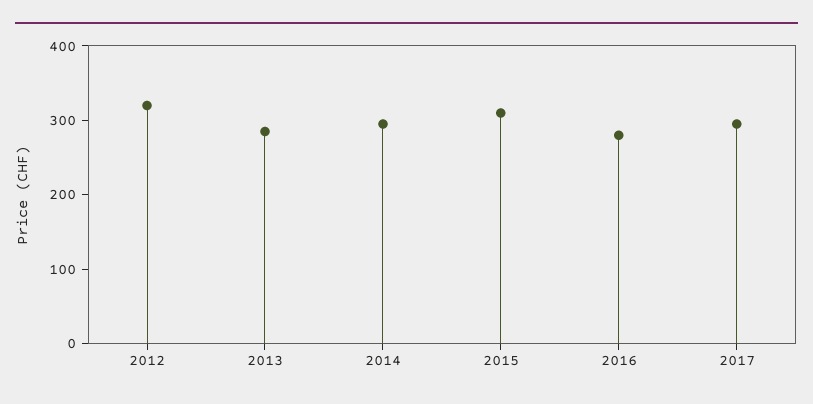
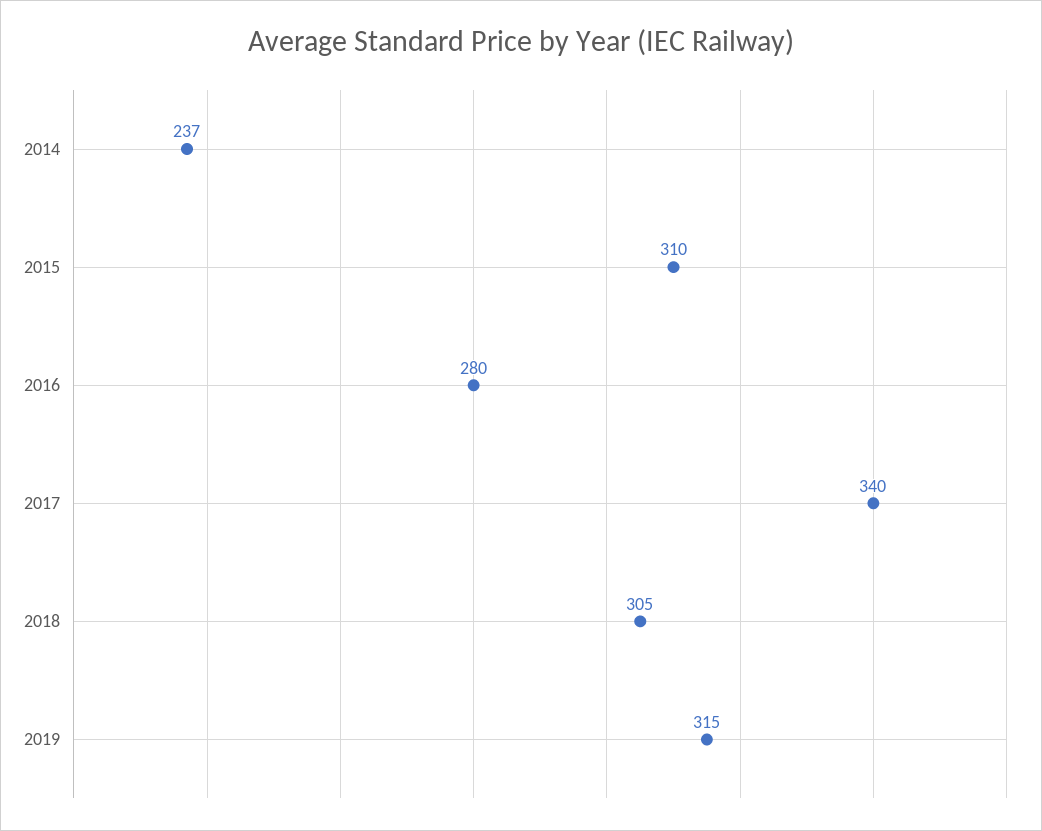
2012: 320 -> none
2013: 280 -> none
2014: 300 -> 237
2017: 300 -> 340
2018: none -> 305
2019: none -> 315

